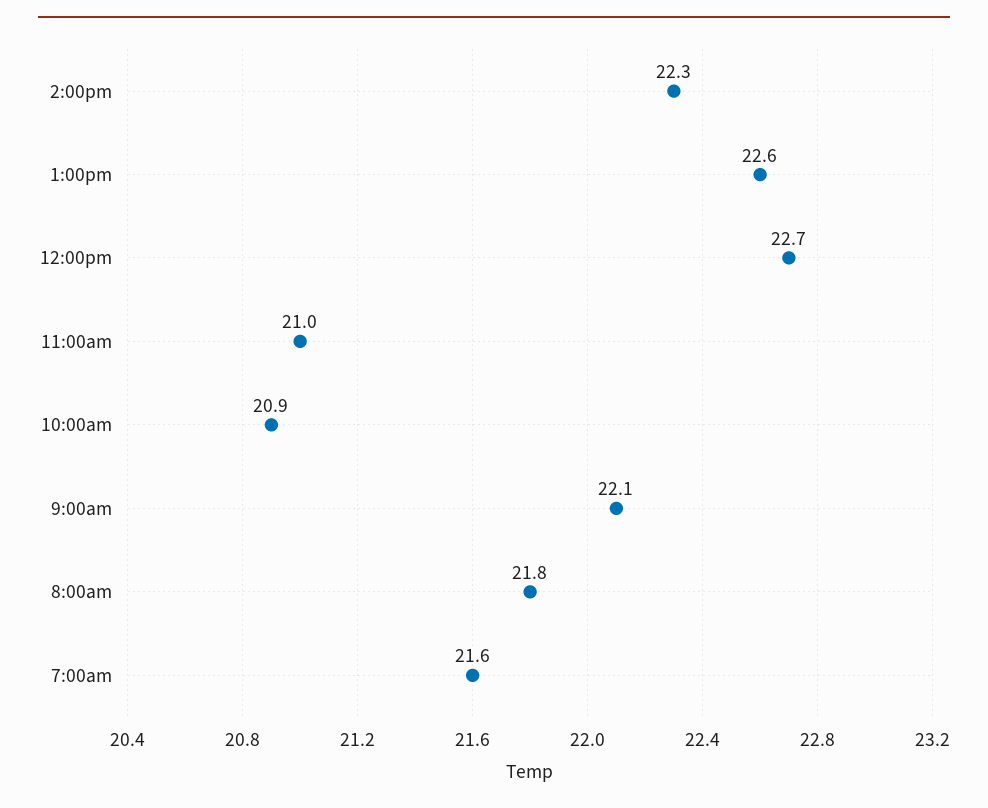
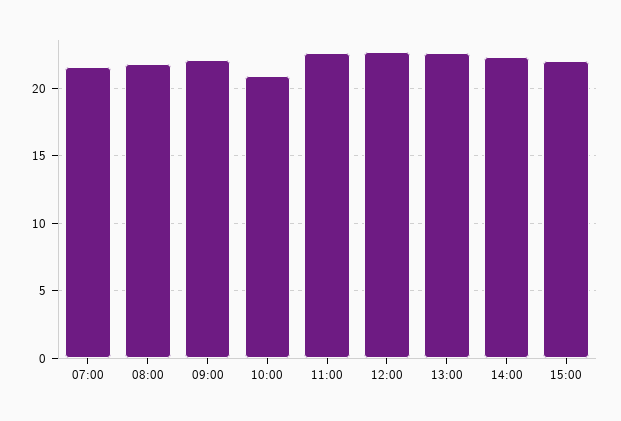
11:00am: 21 -> 22.5
15:00: none -> 22

